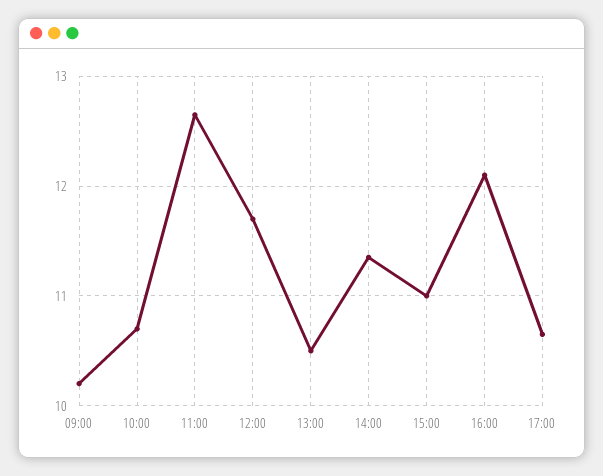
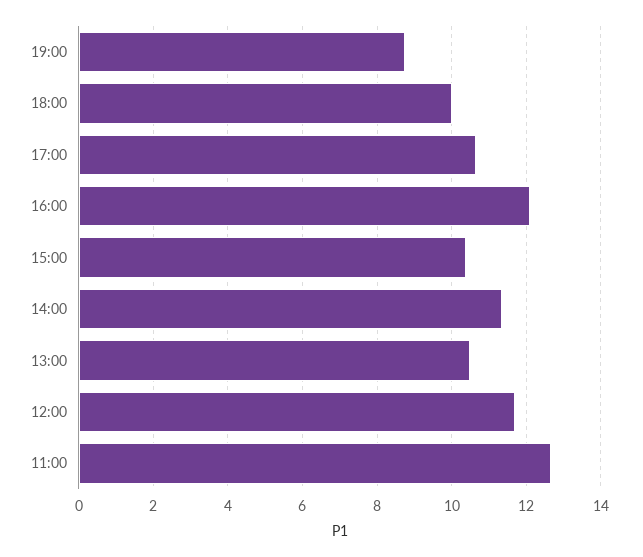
09:00: 10.2 -> none
10:00: 10.7 -> none
15:00: 11 -> 10.4
19:00: none -> 8.8
18:00: none -> 10

